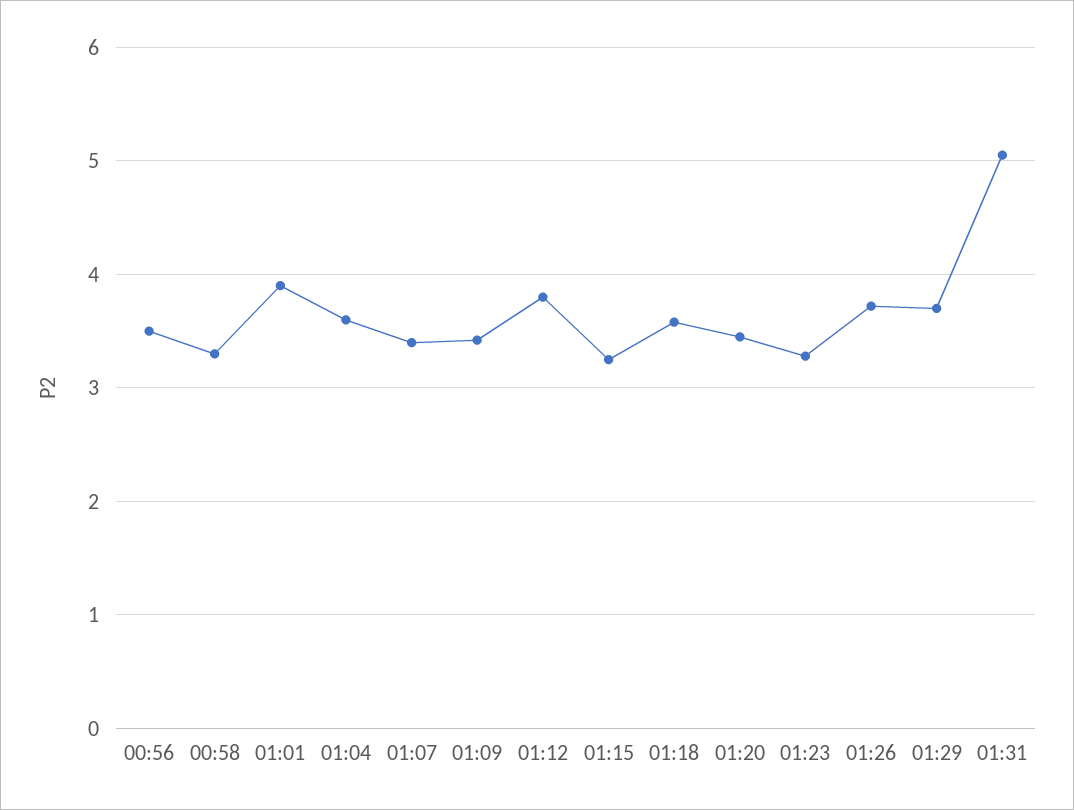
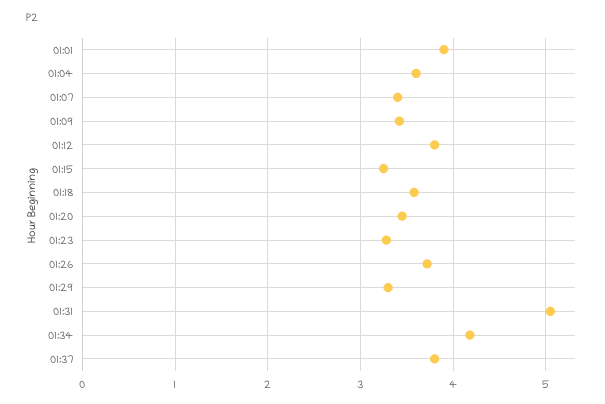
00:56: 3.5 -> none
00:58: 3.3 -> none
01:29: 3.7 -> 3.3
01:34: none -> 4.2
01:37: none -> 3.8

